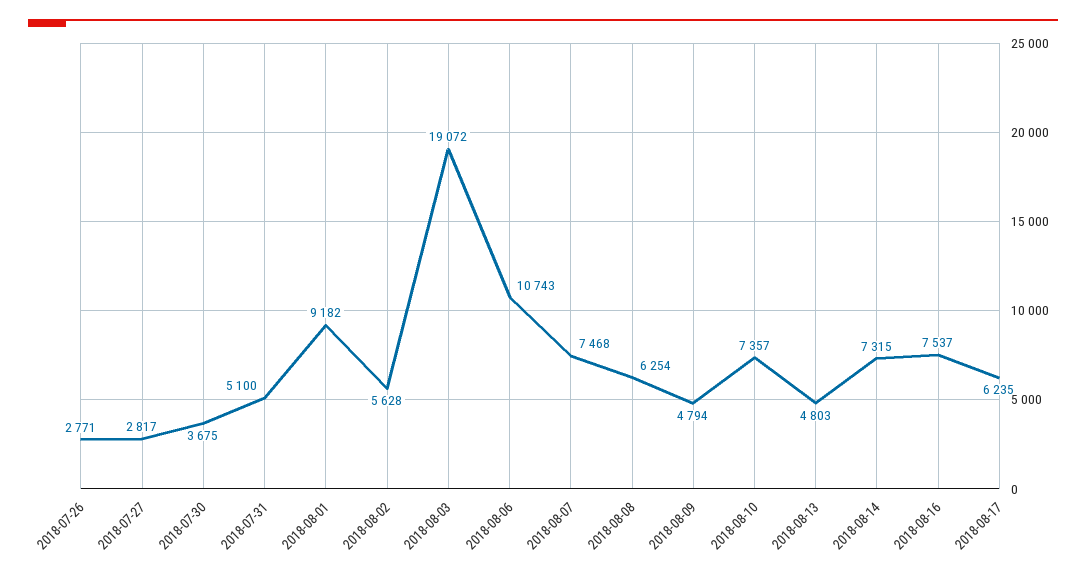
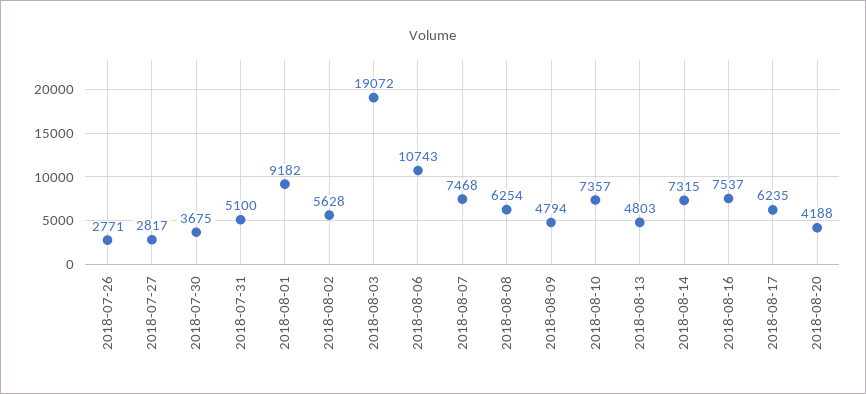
2018-08-20: none -> 4188

